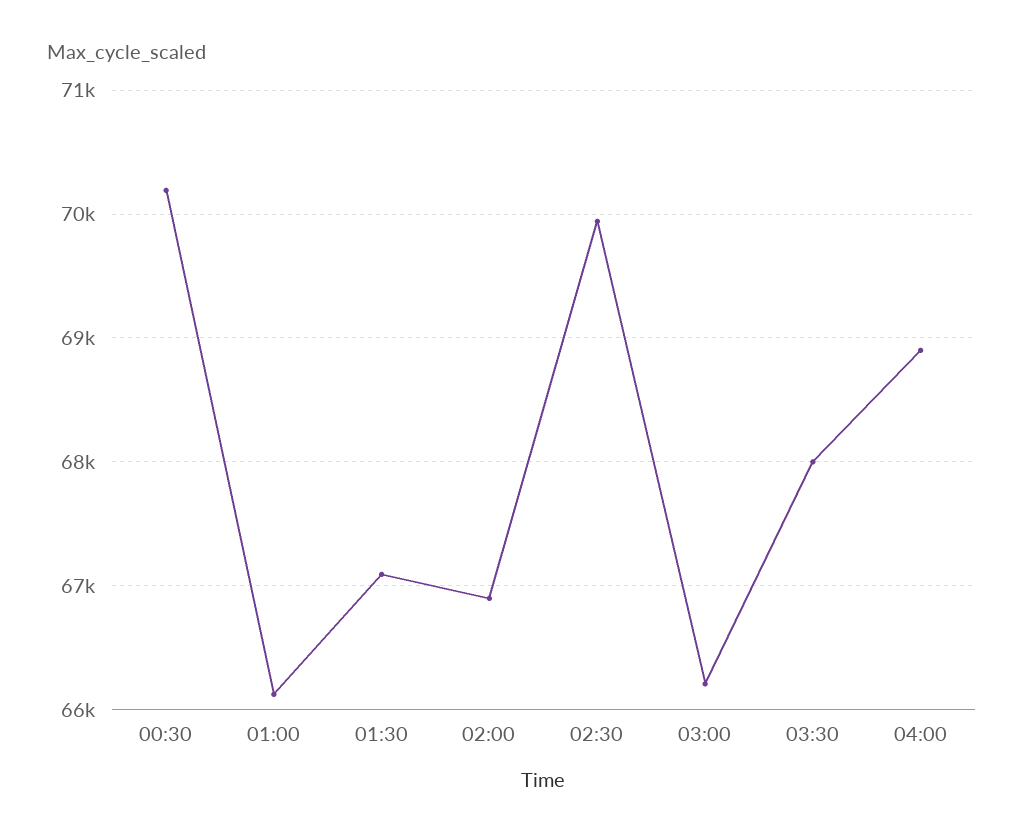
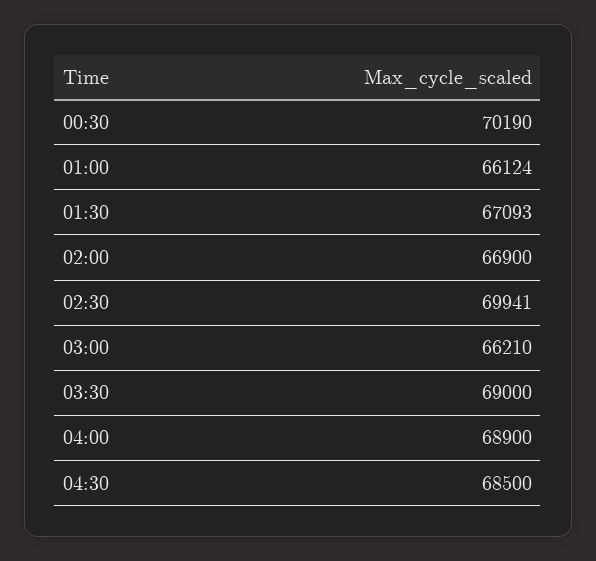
03:30: 68000 -> 69000
04:30: none -> 68500

